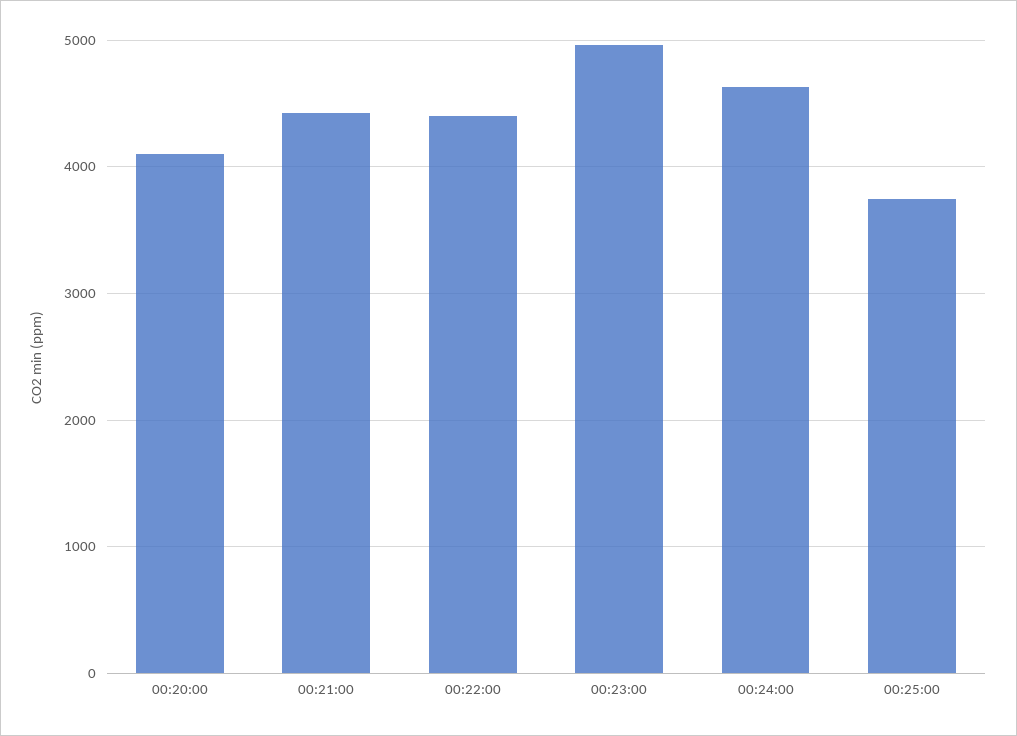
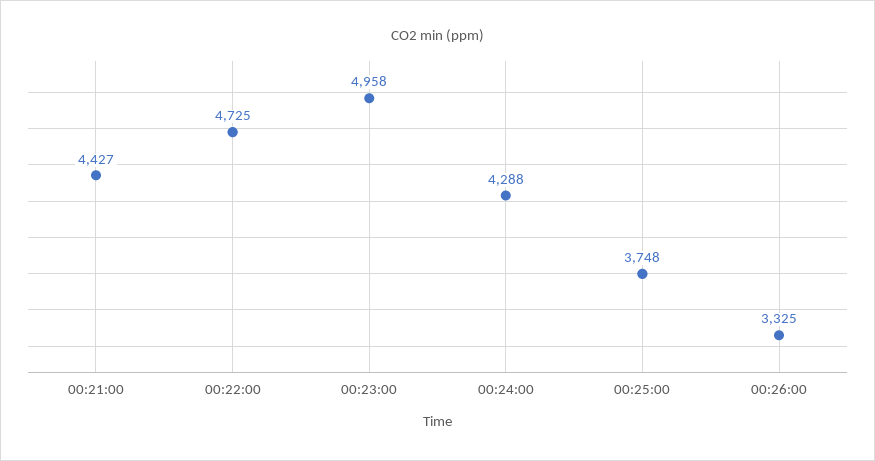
00:20:00: 4100 -> none
00:22:00: 4400 -> 4725
00:24:00: 4600 -> 4288
00:26:00: none -> 3325

